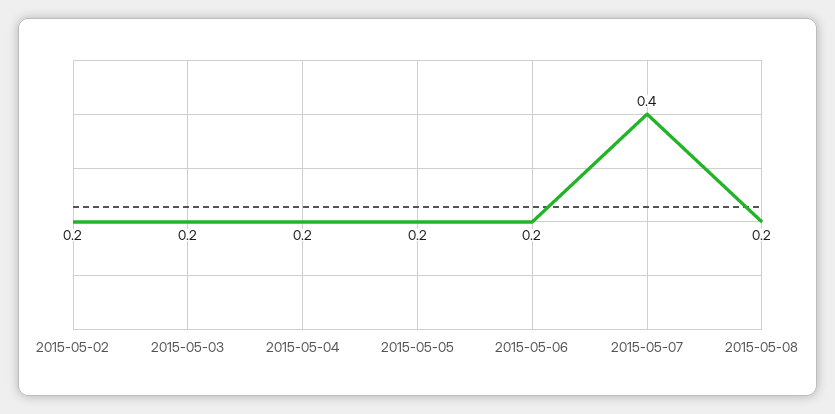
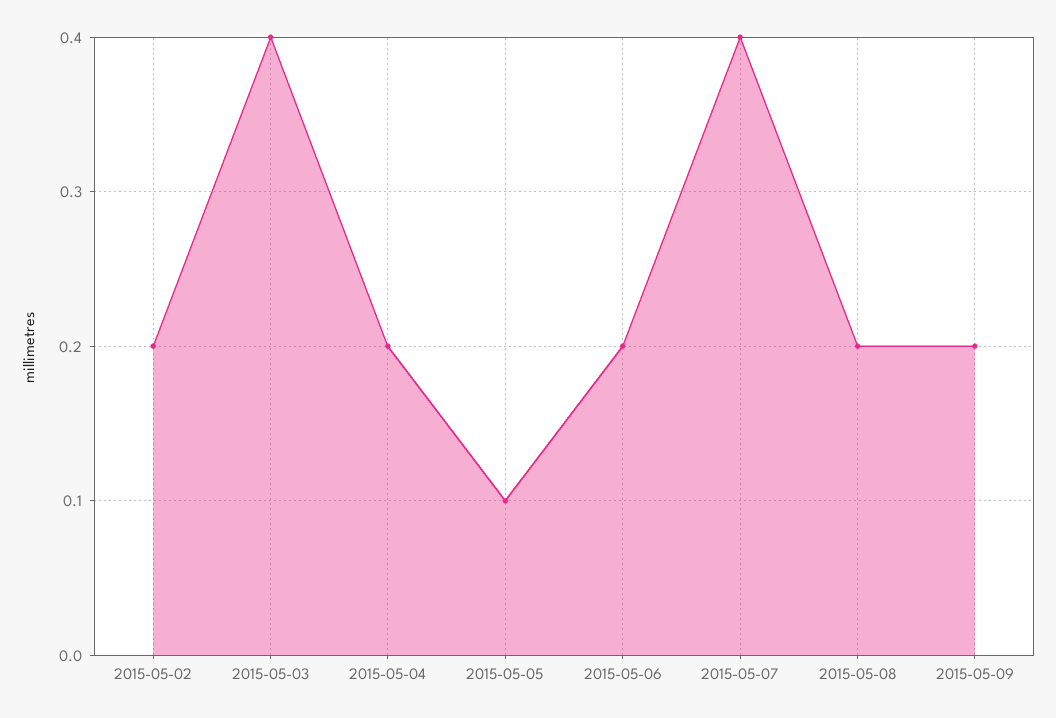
2015-05-03: 0.2 -> 0.4
2015-05-05: 0.2 -> 0.1
2015-05-09: none -> 0.2

